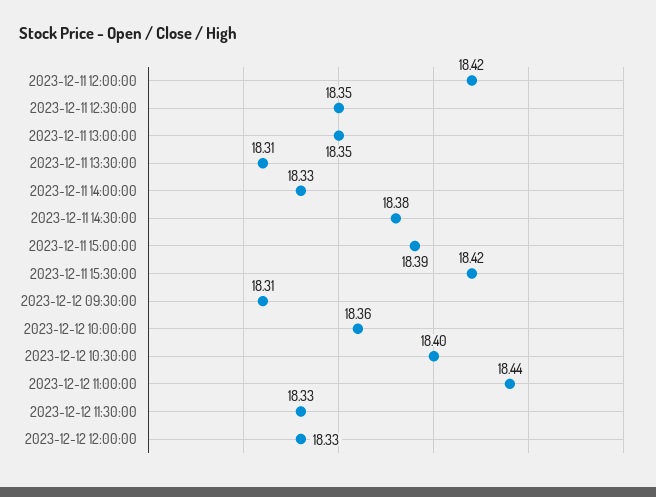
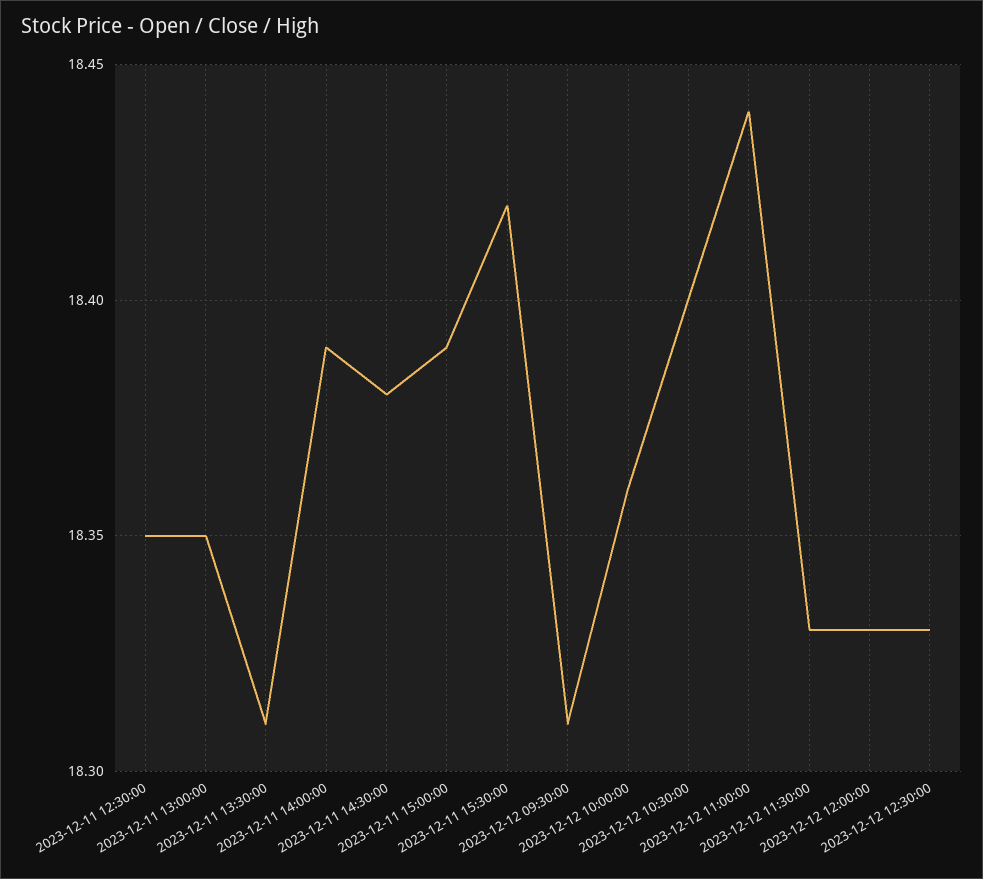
2023-12-11 12:00:00: 18.42 -> none
2023-12-11 14:00:00: 18.33 -> 18.39
2023-12-12 12:30:00: none -> 18.33

